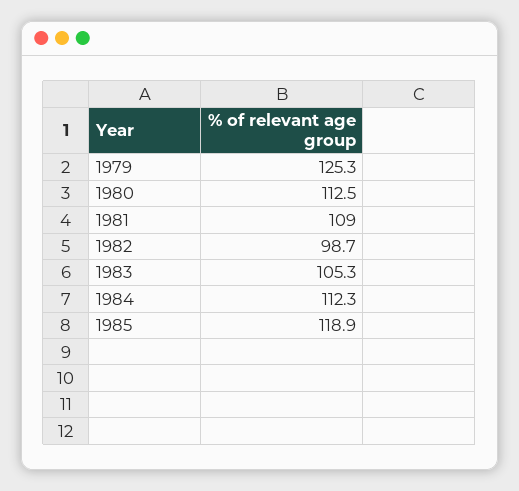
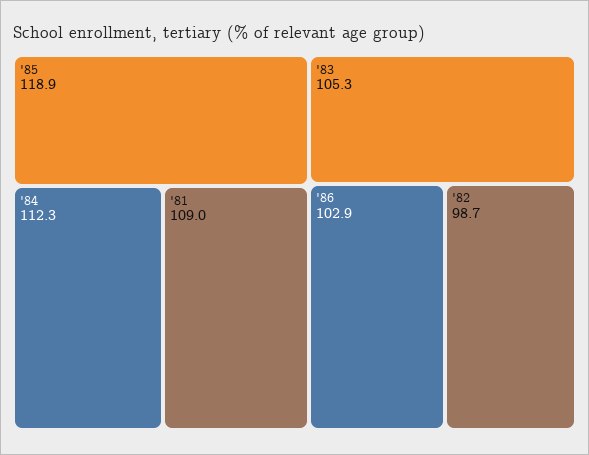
1979: 125.3 -> none
1980: 112.5 -> none
'86: none -> 102.9

